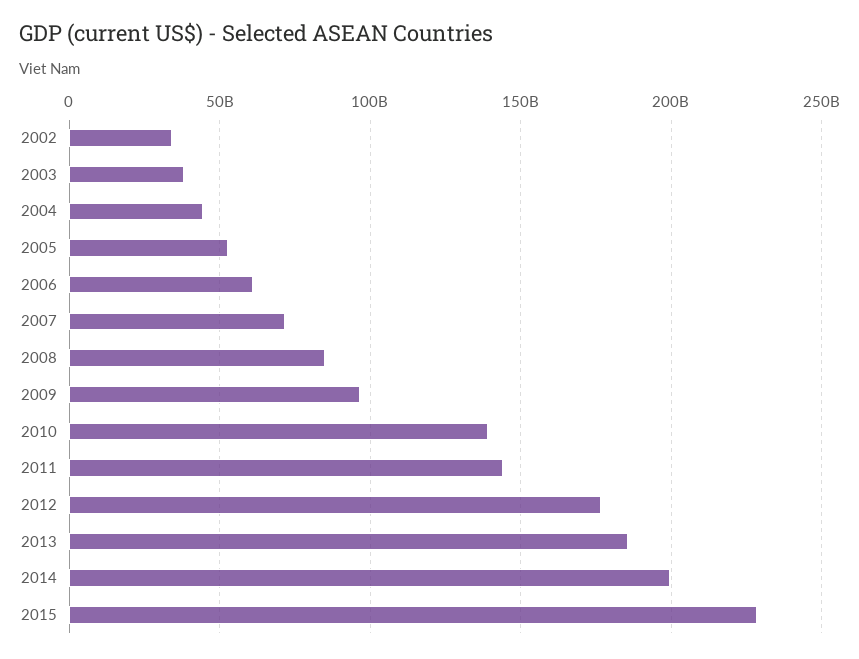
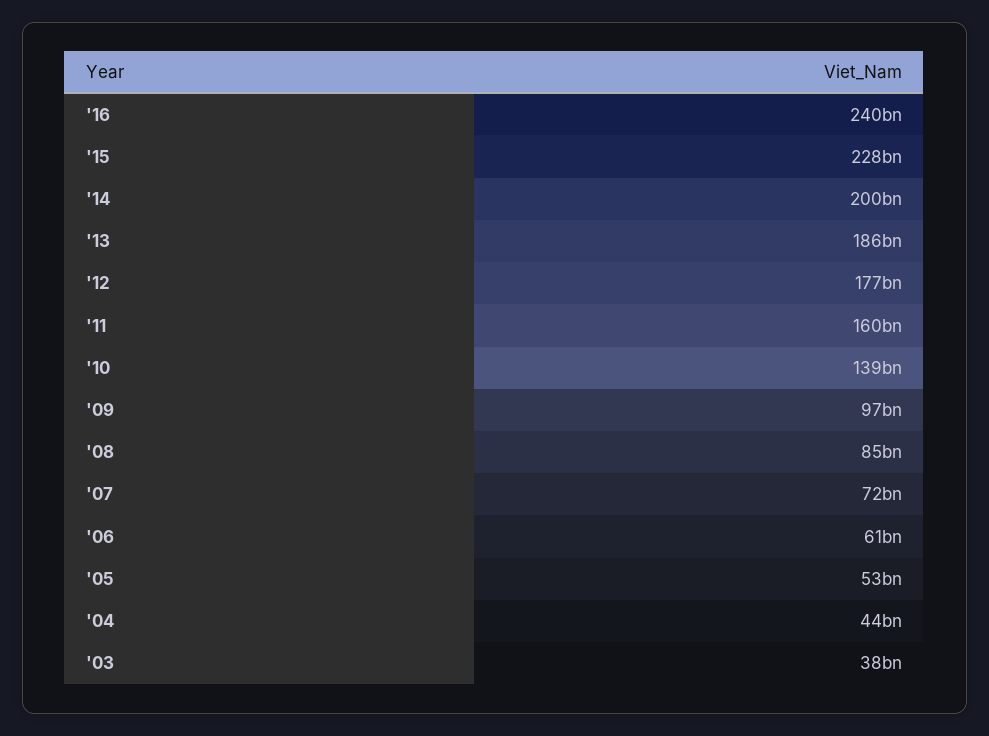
2002: 35000000000 -> none
2011: 145000000000 -> 160000000000
'16: none -> 240000000000

